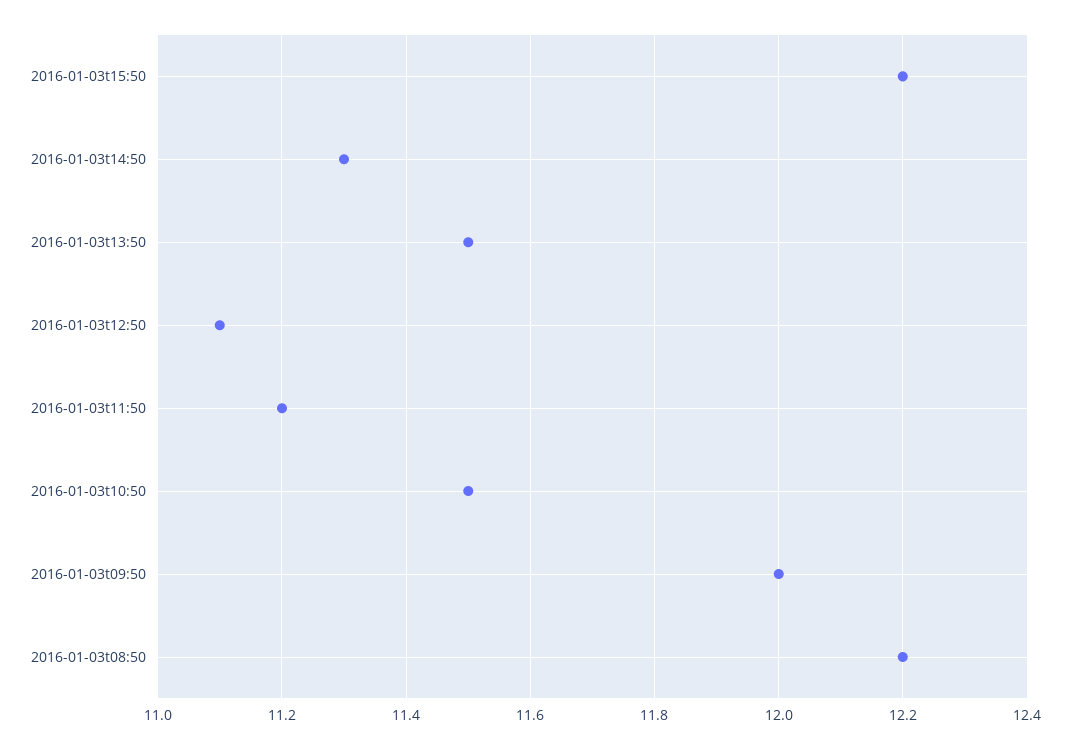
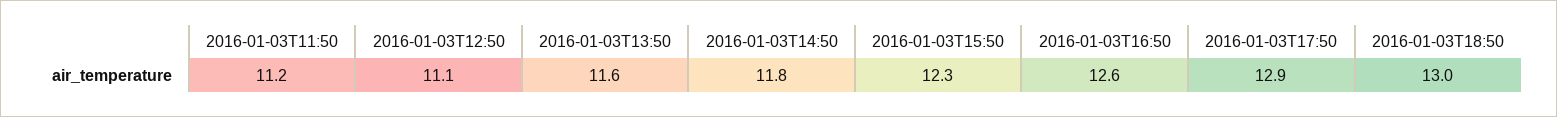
2016-01-03t15:50: 12.2 -> 12.3
2016-01-03t14:50: 11.3 -> 11.8
2016-01-03t13:50: 11.5 -> 11.6
2016-01-03t10:50: 11.5 -> none
2016-01-03t09:50: 12 -> none
2016-01-03t08:50: 12.2 -> none
2016-01-03T16:50: none -> 12.6
2016-01-03T17:50: none -> 12.9
2016-01-03T18:50: none -> 13

